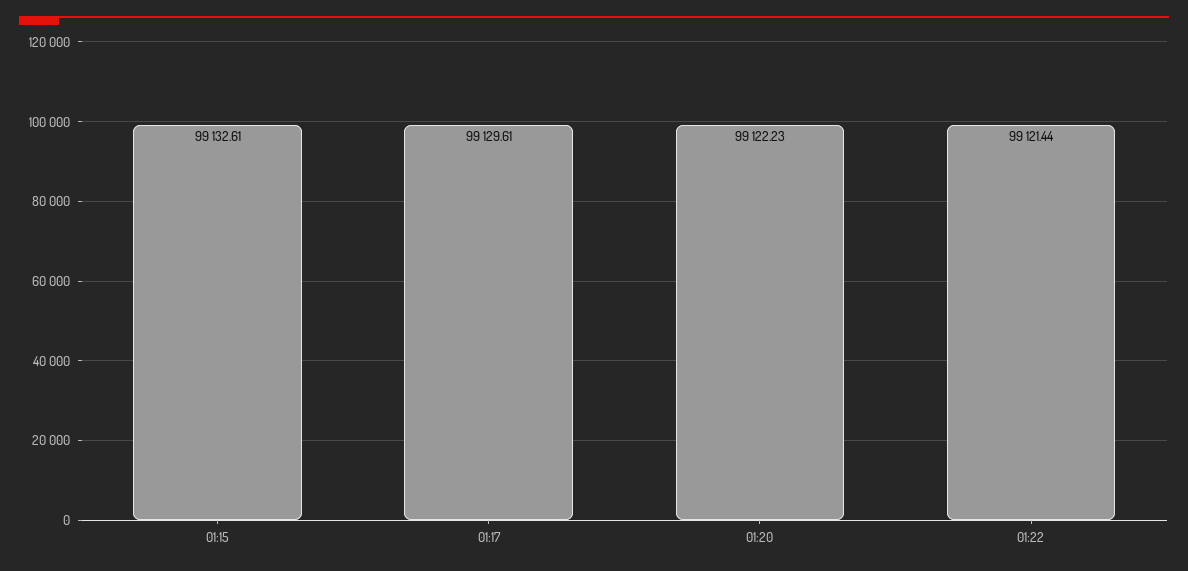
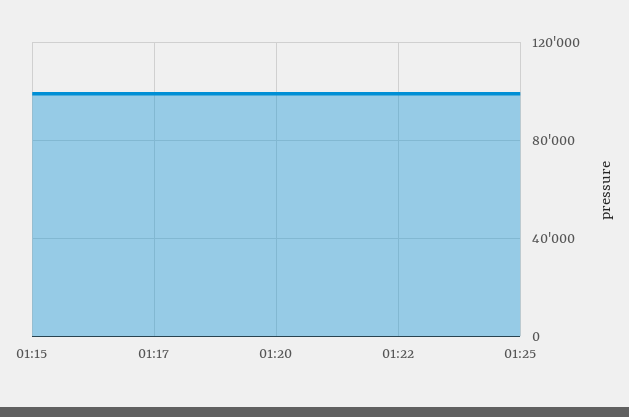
01:25: none -> 100000

